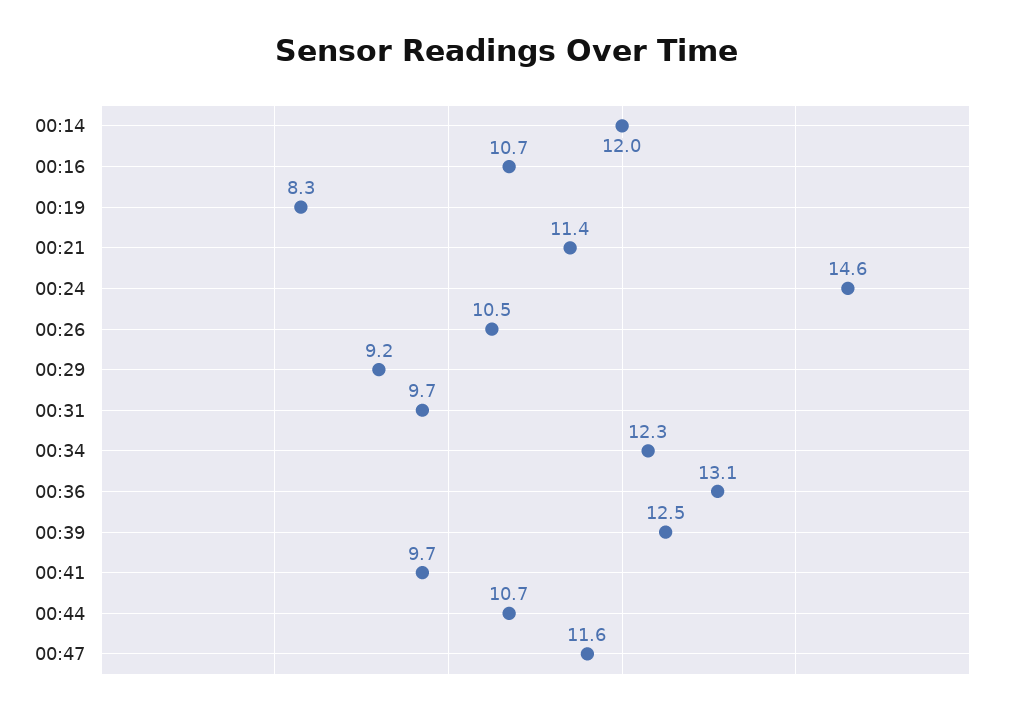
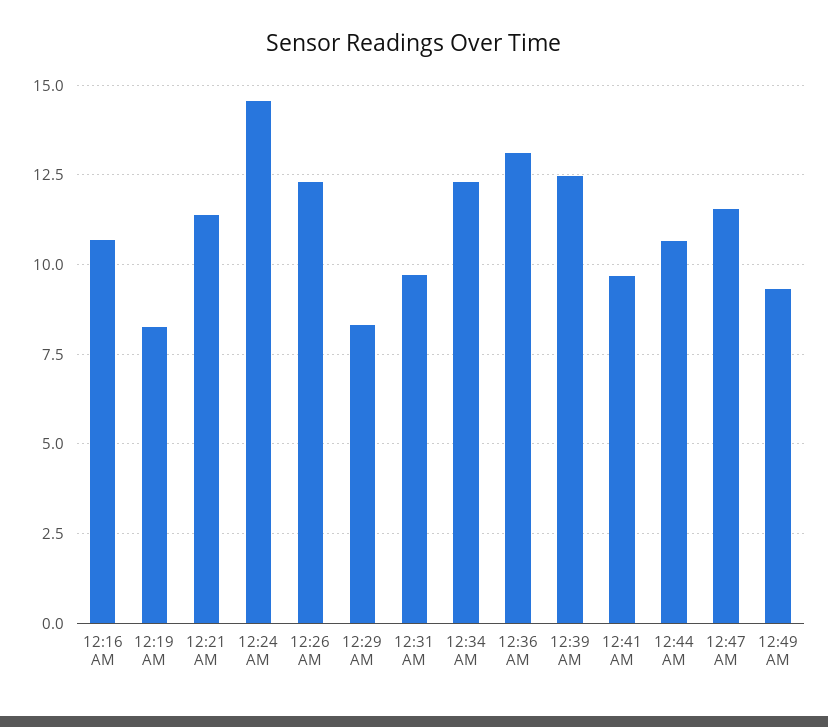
00:14: 12 -> none
00:26: 10.5 -> 12.25
00:29: 9.2 -> 8.25
12:49 AM: none -> 9.25

